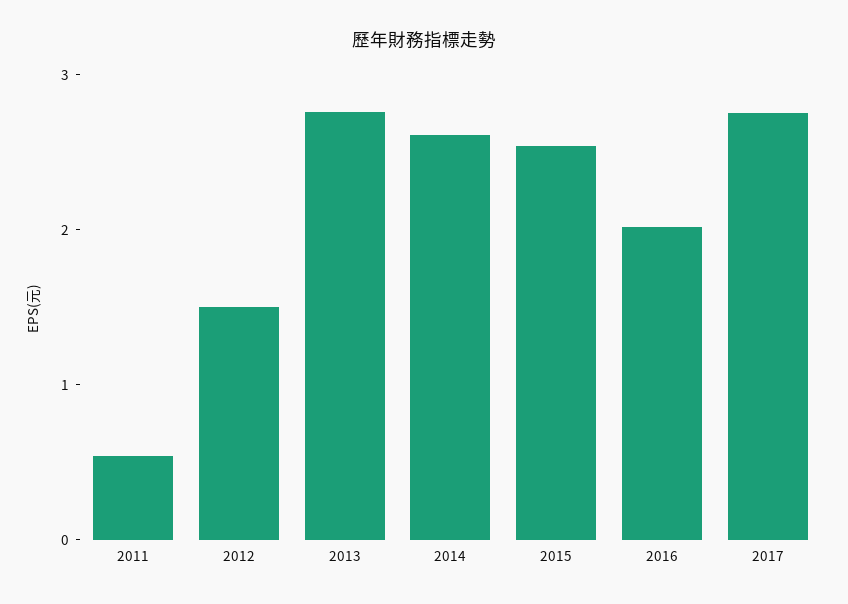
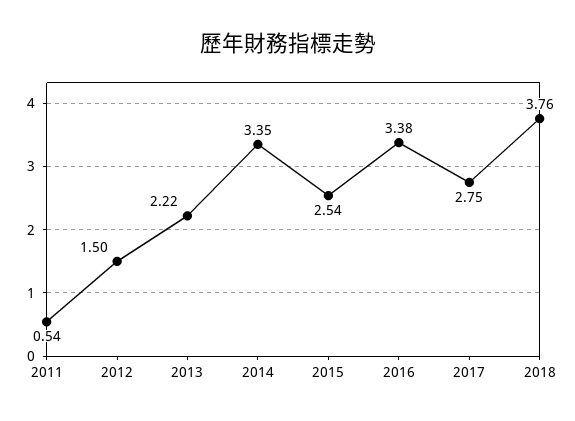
2013: 2.8 -> 2.22
2014: 2.6 -> 3.35
2016: 2 -> 3.38
2018: none -> 3.76

